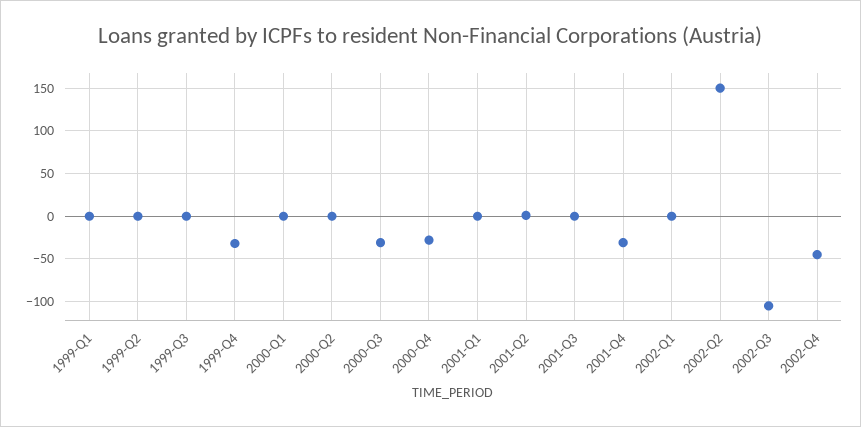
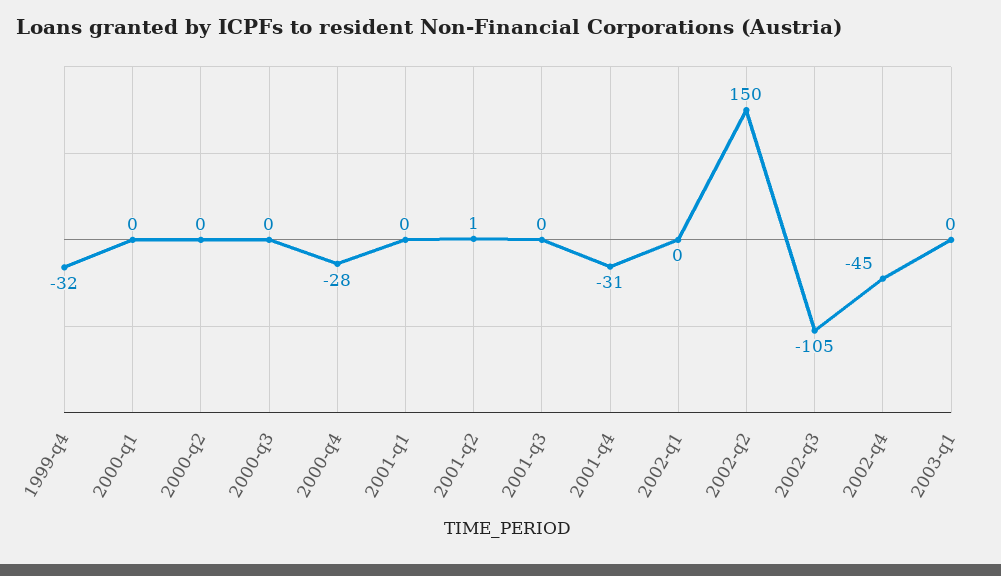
1999-Q1: 0 -> none
1999-Q2: 0 -> none
1999-Q3: 0 -> none
2000-Q3: -30 -> 0
2003-q1: none -> 0

